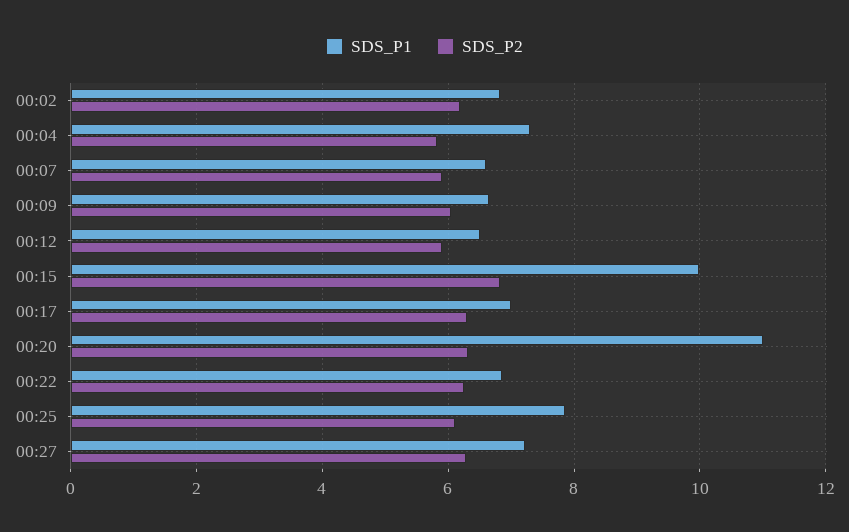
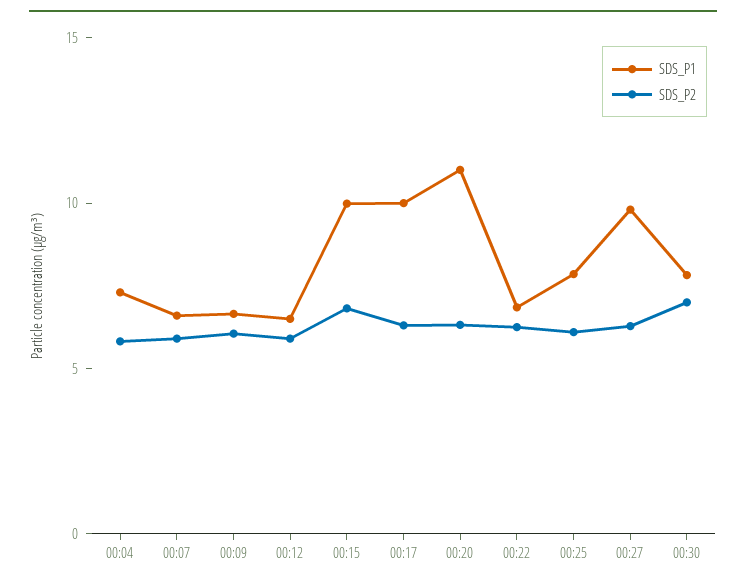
SDS_P1, 00:02: 6.8 -> none
SDS_P2, 00:02: 6.2 -> none
SDS_P1, 00:17: 7 -> 10
SDS_P1, 00:27: 7.2 -> 10
SDS_P1, 00:30: none -> 8
SDS_P2, 00:30: none -> 7

